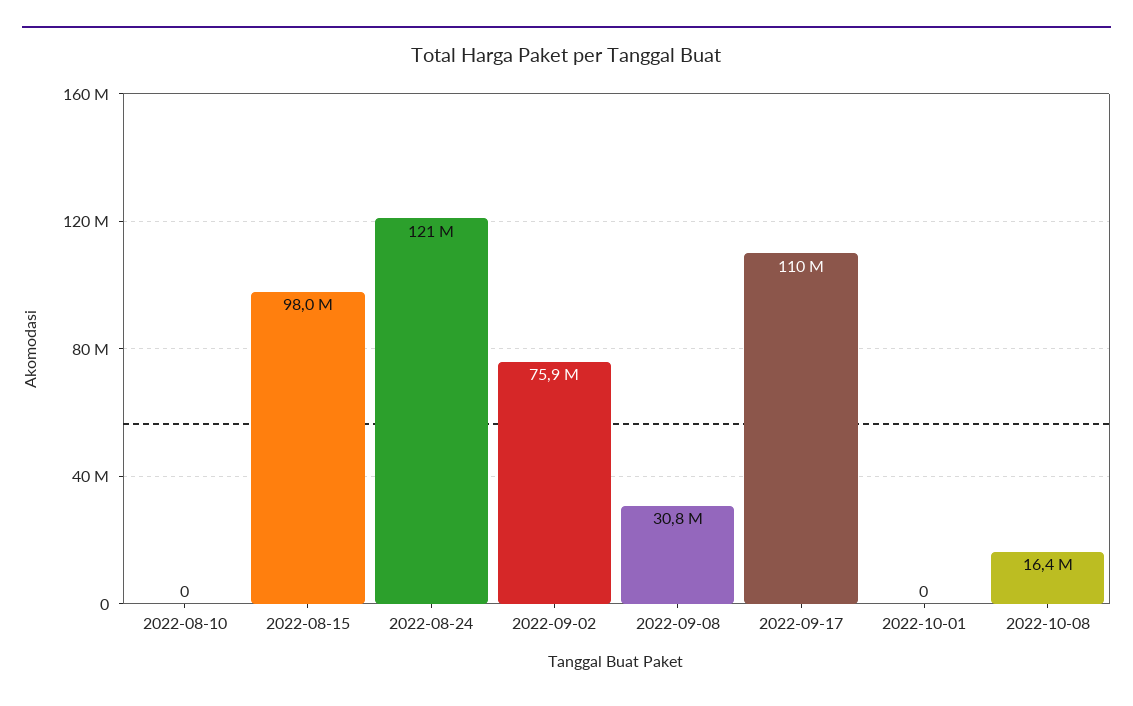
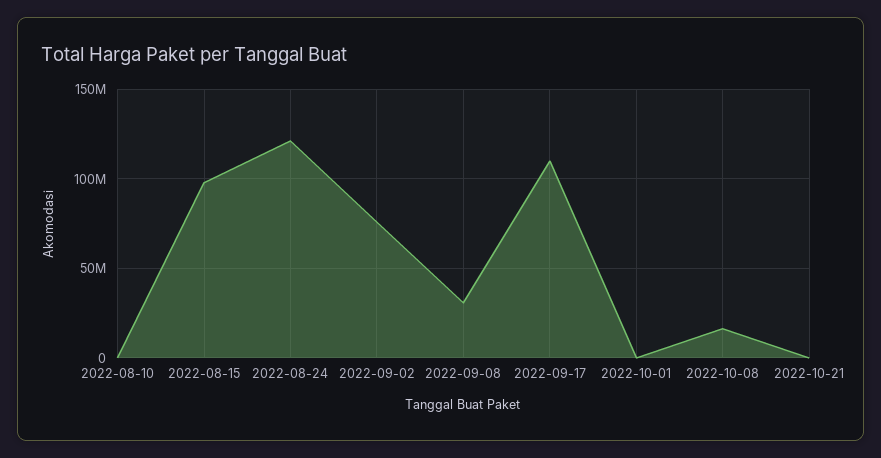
2022-10-21: none -> 0

